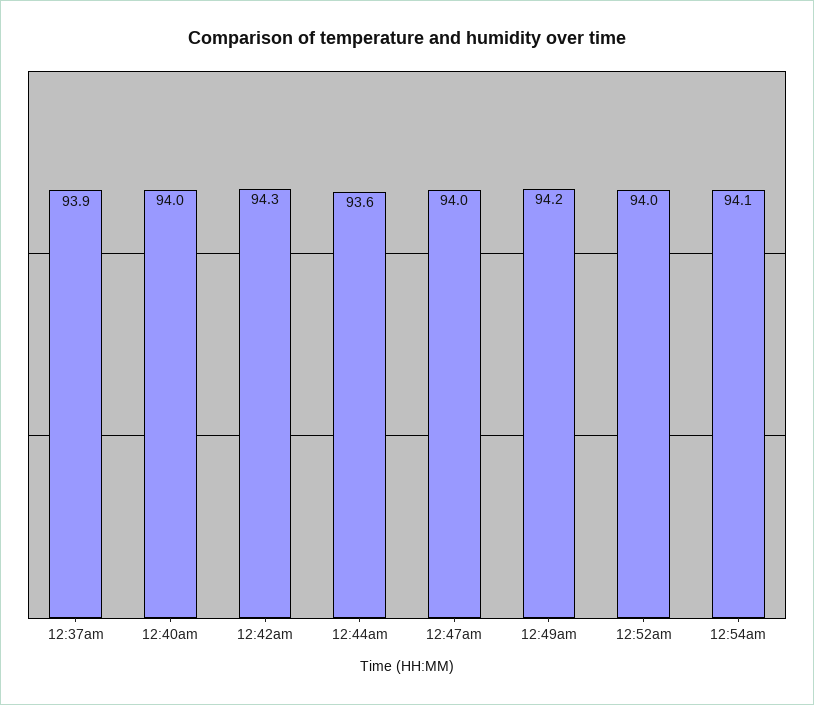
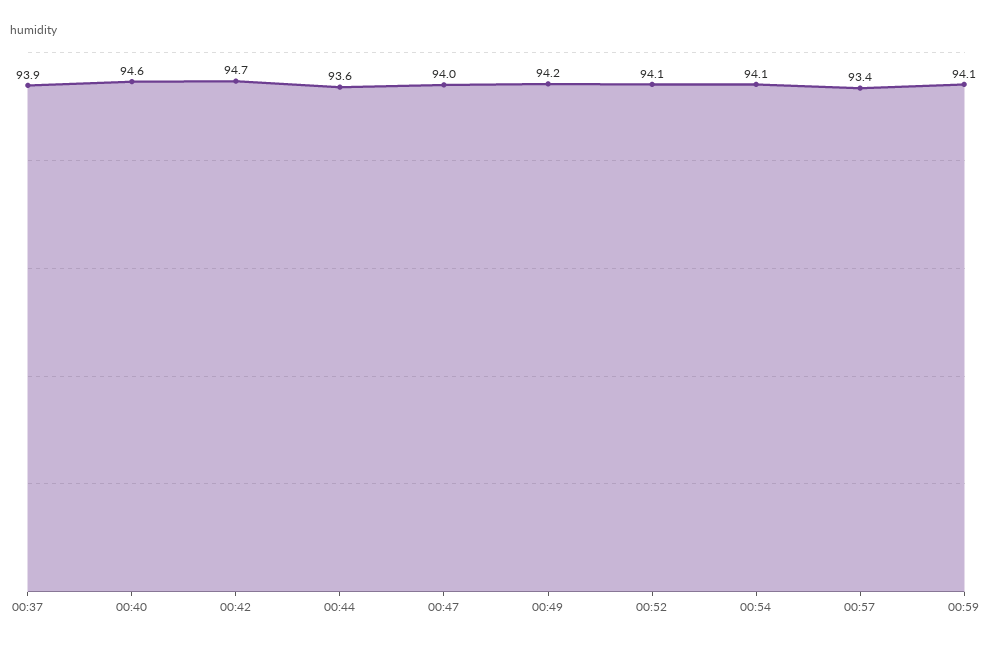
12:40am: 94 -> 94.6
12:42am: 94.3 -> 94.7
12:52am: 94 -> 94.1
00:57: none -> 93.4
00:59: none -> 94.1

